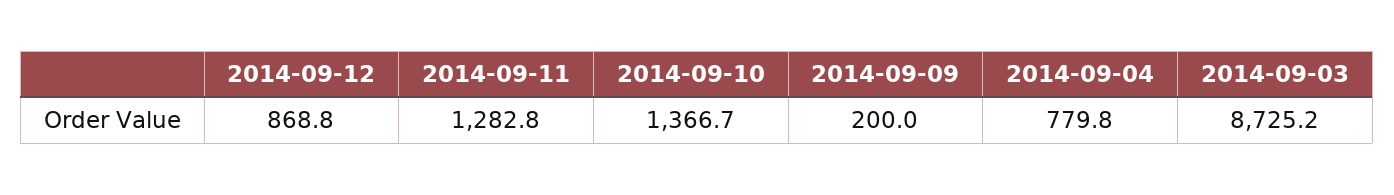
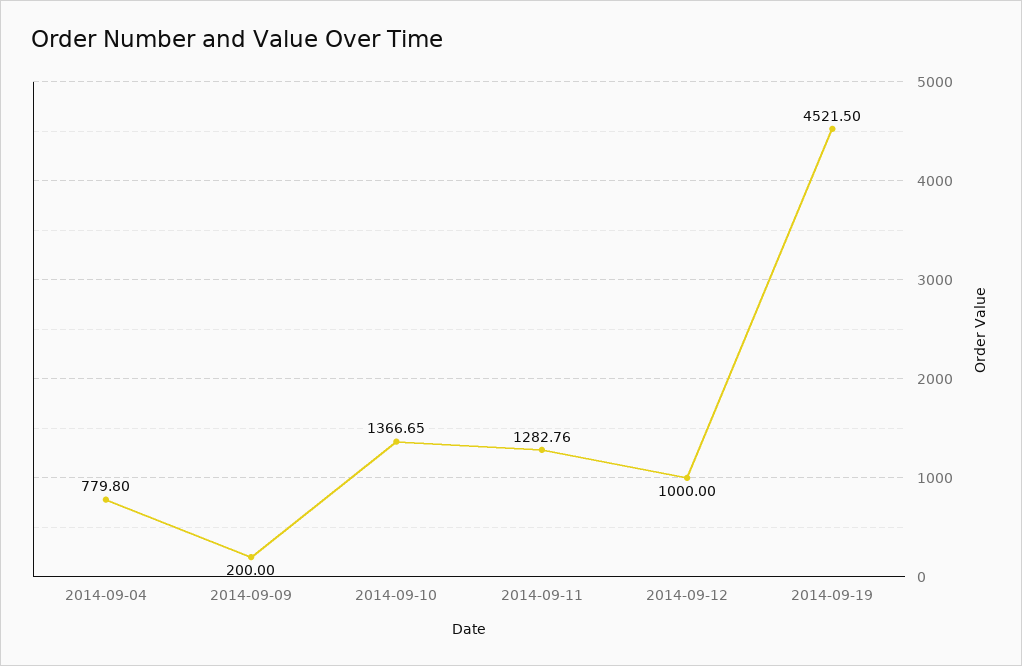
2014-09-12: 868.8 -> 1000
2014-09-03: 8725.2 -> none
2014-09-19: none -> 4521.5

